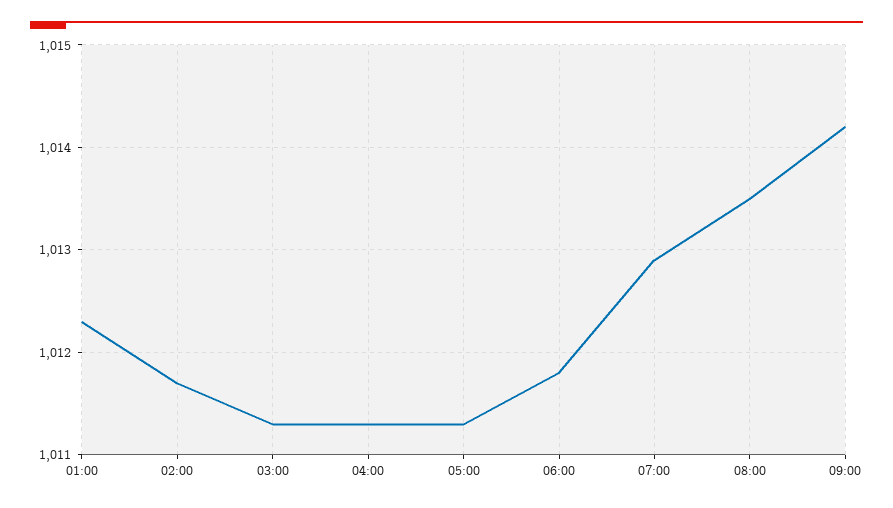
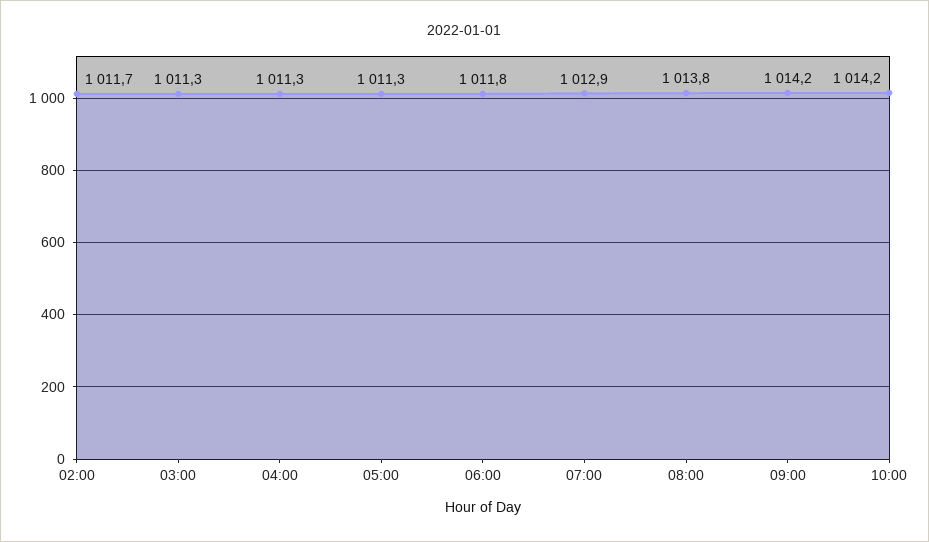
01:00: 1012.3 -> none
08:00: 1013.5 -> 1013.8
10:00: none -> 1014.2

